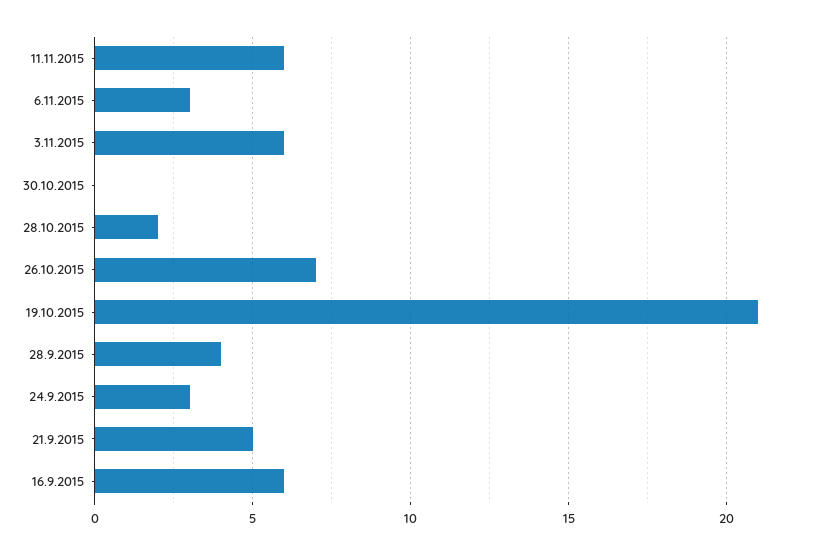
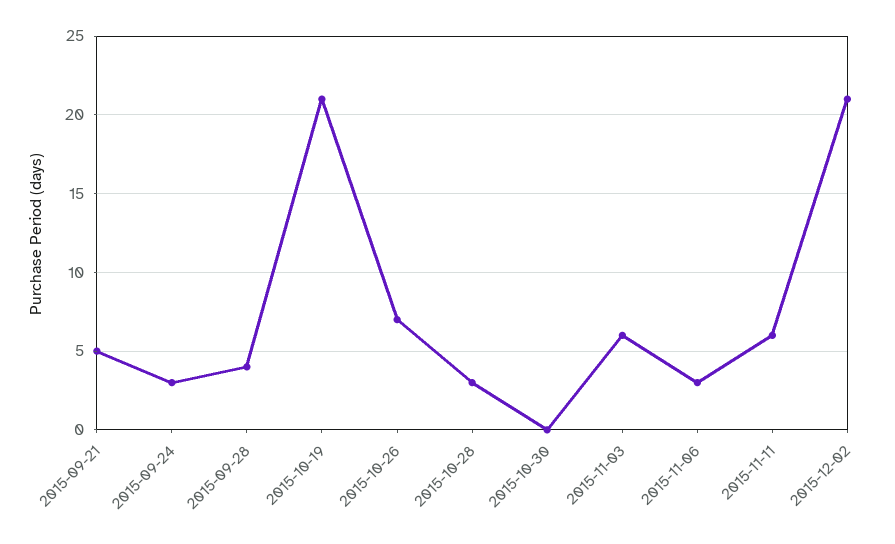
28.10.2015: 2 -> 3
16.9.2015: 6 -> none
2015-12-02: none -> 21

